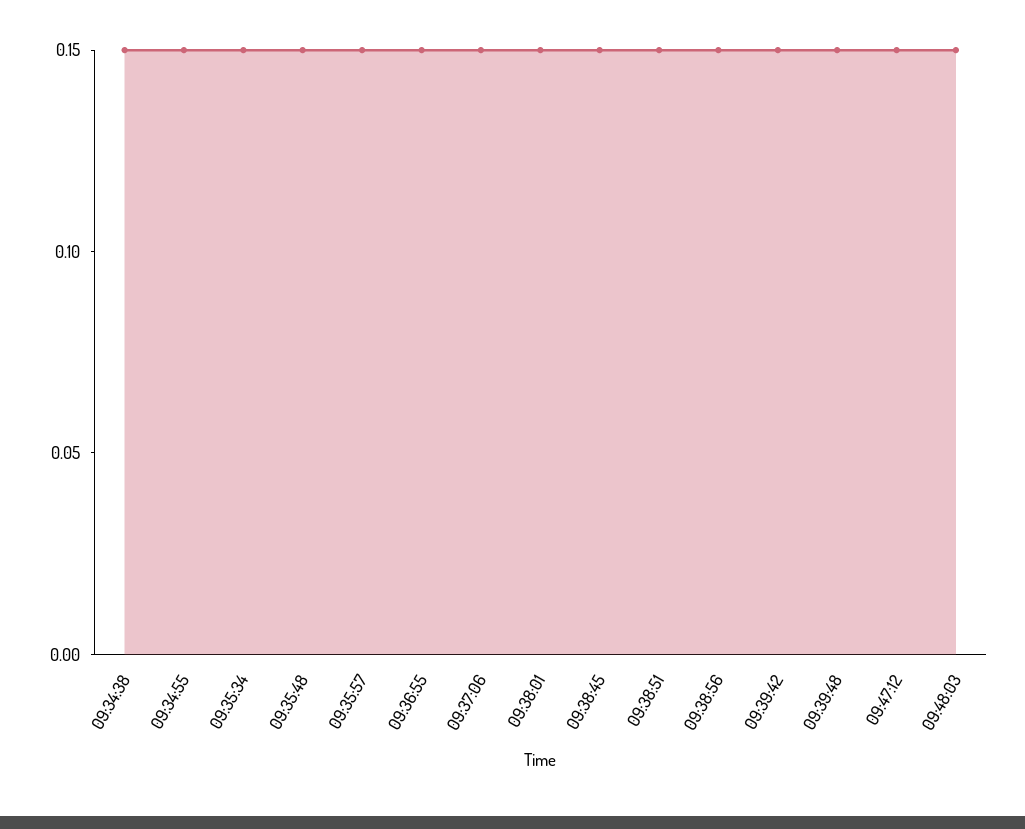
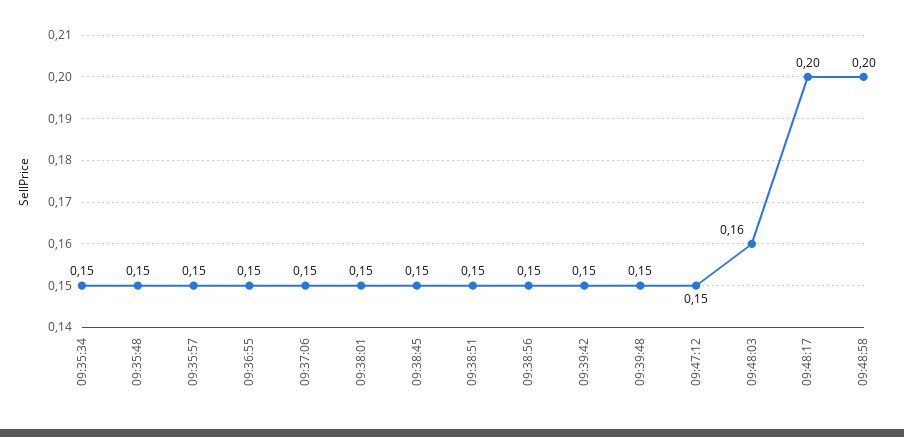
09:34:38: 0.15 -> none
09:34:55: 0.15 -> none
09:48:03: 0.15 -> 0.16
09:48:17: none -> 0.2
09:48:58: none -> 0.2

